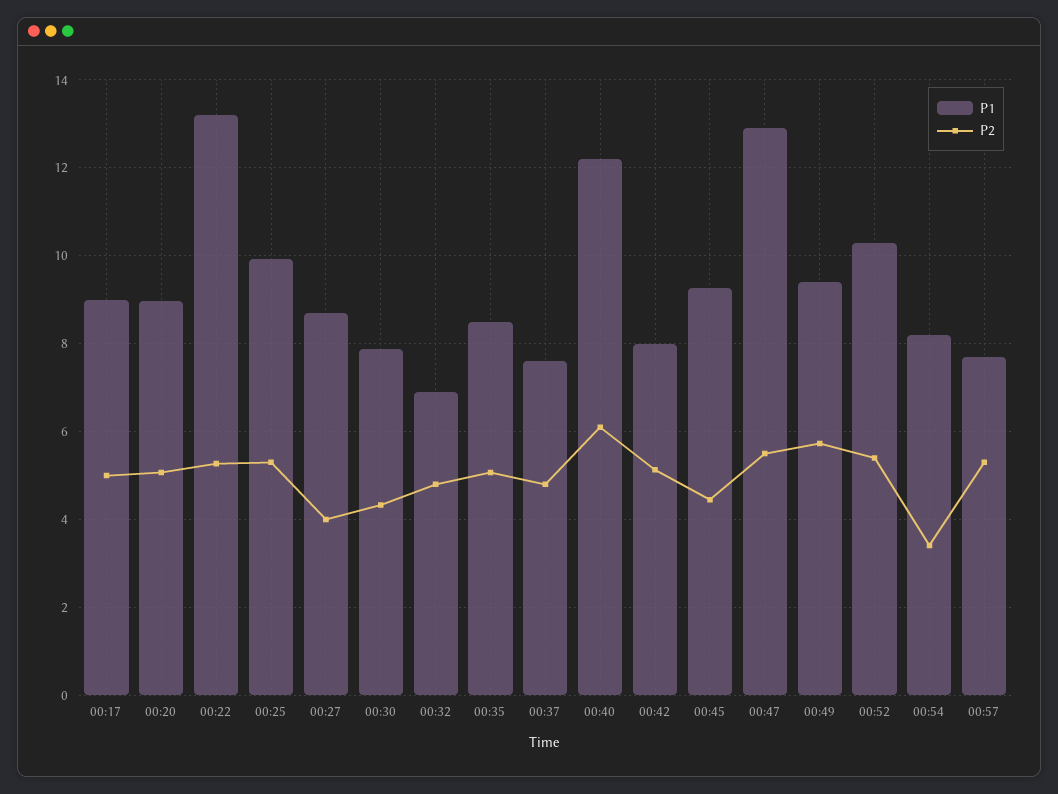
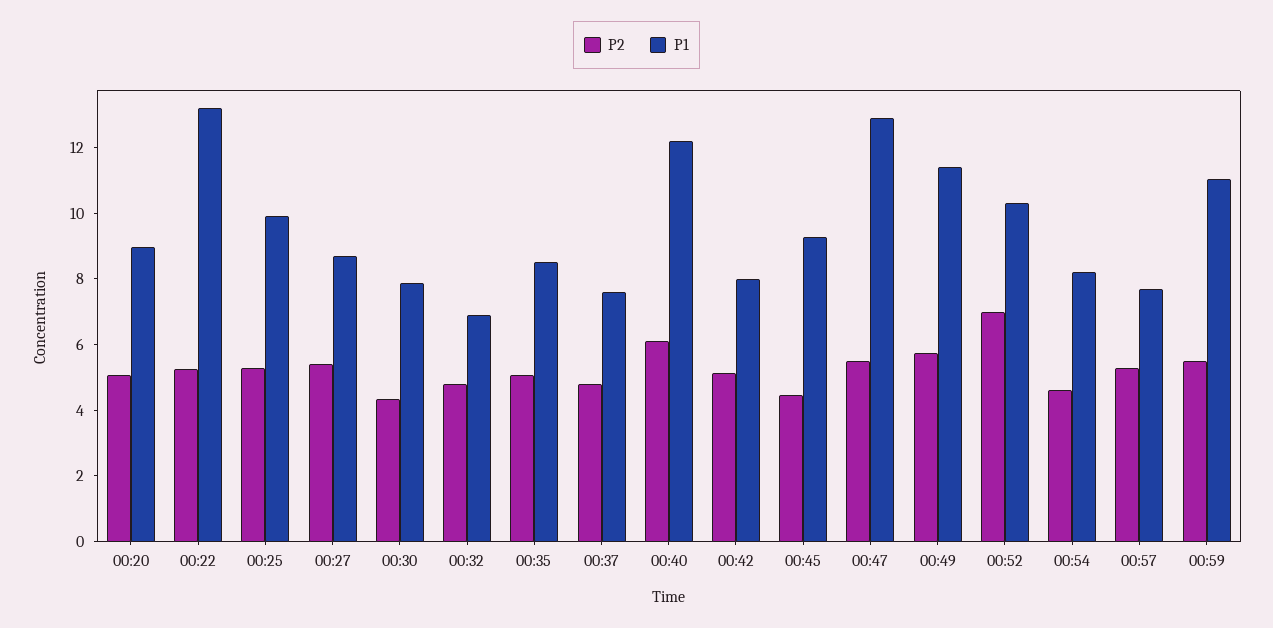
P1, 00:17: 9 -> none
P2, 00:17: 5 -> none
P2, 00:27: 4 -> 5.5
P1, 00:49: 9.4 -> 11.5
P2, 00:52: 5.4 -> 7
P2, 00:54: 3.4 -> 4.5
P2, 00:59: none -> 5.5
P1, 00:59: none -> 11

